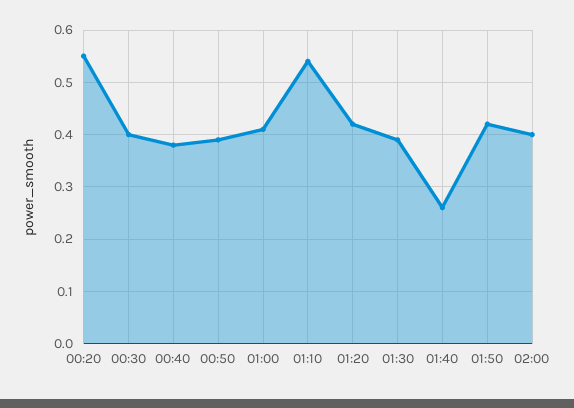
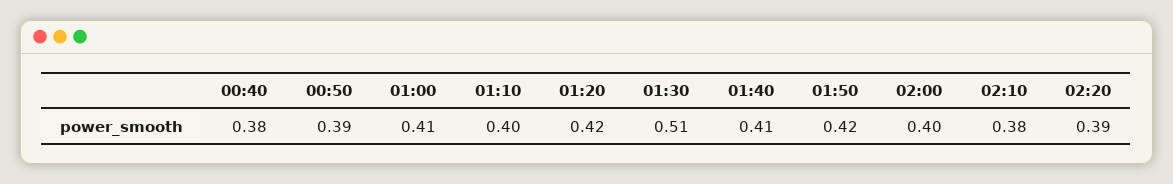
00:20: 0.55 -> none
00:30: 0.4 -> none
01:10: 0.55 -> 0.4
01:30: 0.4 -> 0.51
01:40: 0.25 -> 0.41
02:10: none -> 0.38
02:20: none -> 0.39

